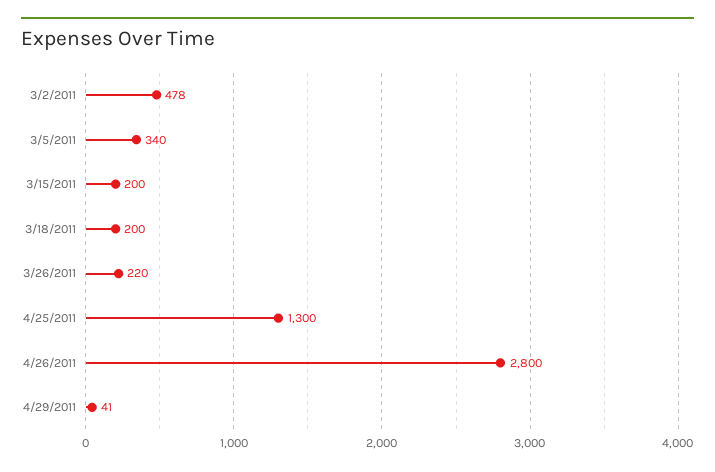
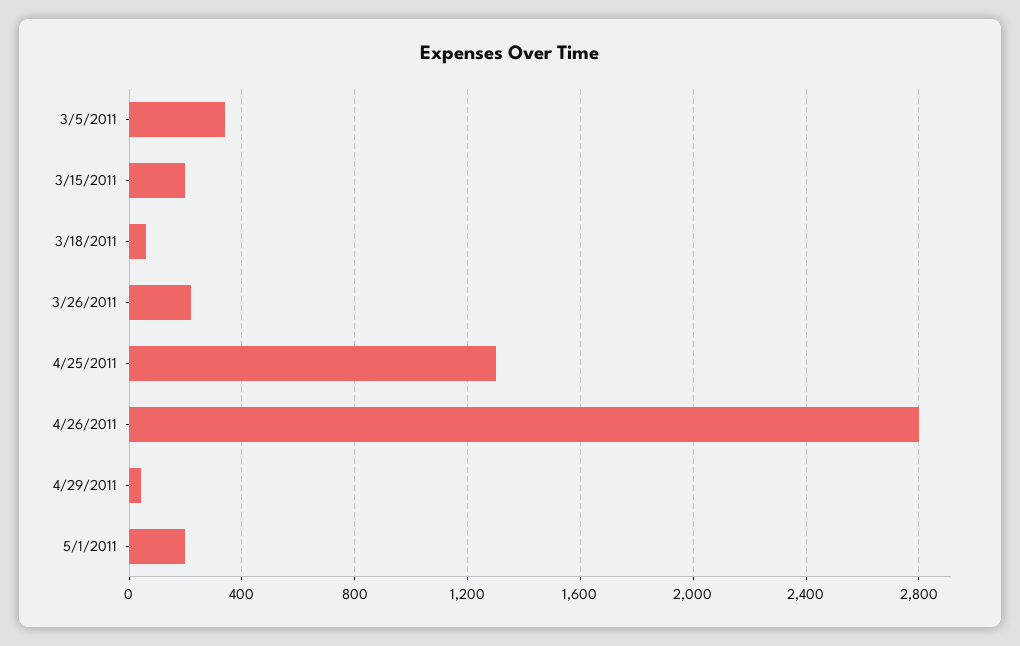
3/2/2011: 478 -> none
3/18/2011: 200 -> 50
5/1/2011: none -> 200

